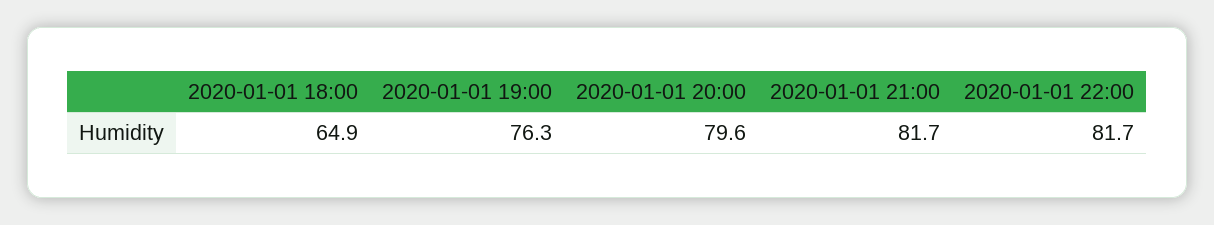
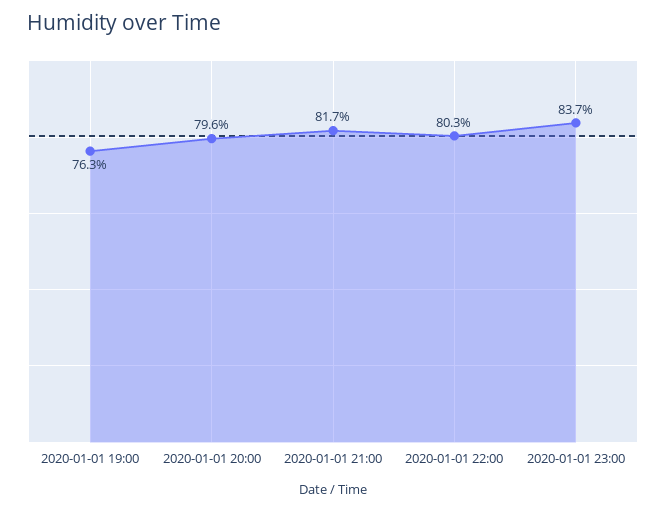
2020-01-01 18:00: 64.9 -> none
2020-01-01 22:00: 81.7 -> 80.3
2020-01-01 23:00: none -> 83.7

